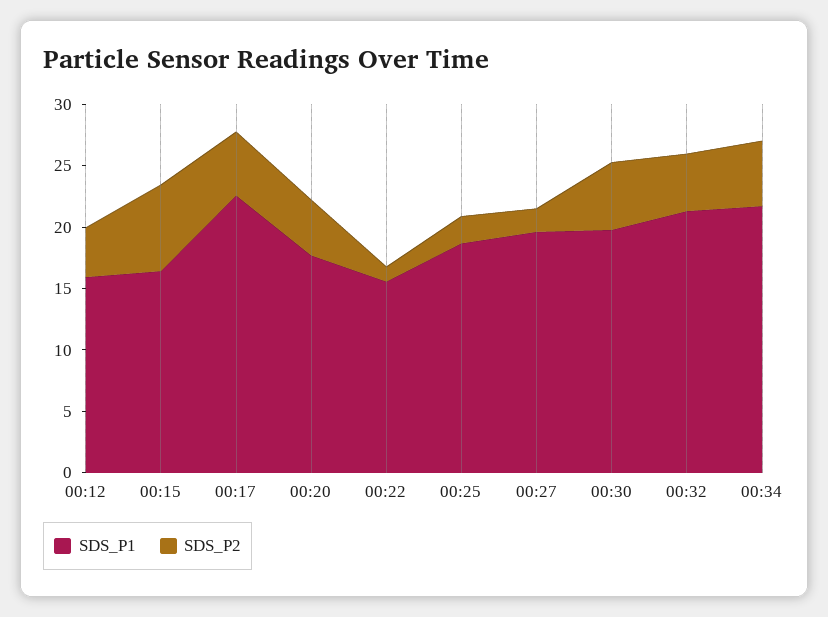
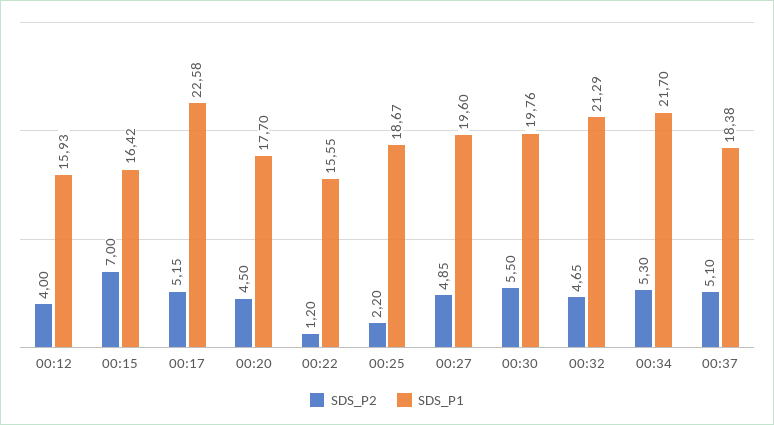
SDS_P2, 00:27: 2 -> 4.85
SDS_P2, 00:37: none -> 5.1
SDS_P1, 00:37: none -> 18.38

